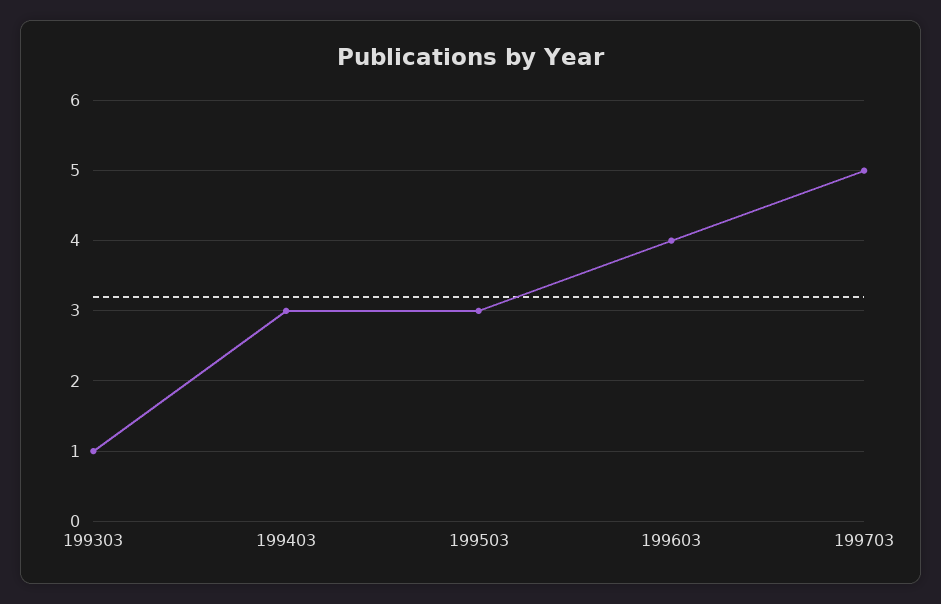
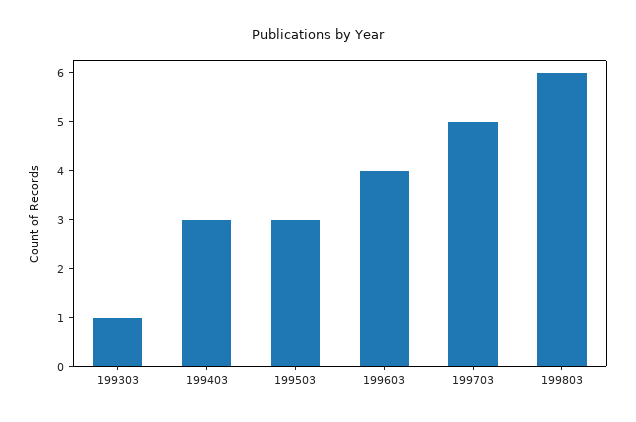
199803: none -> 6

